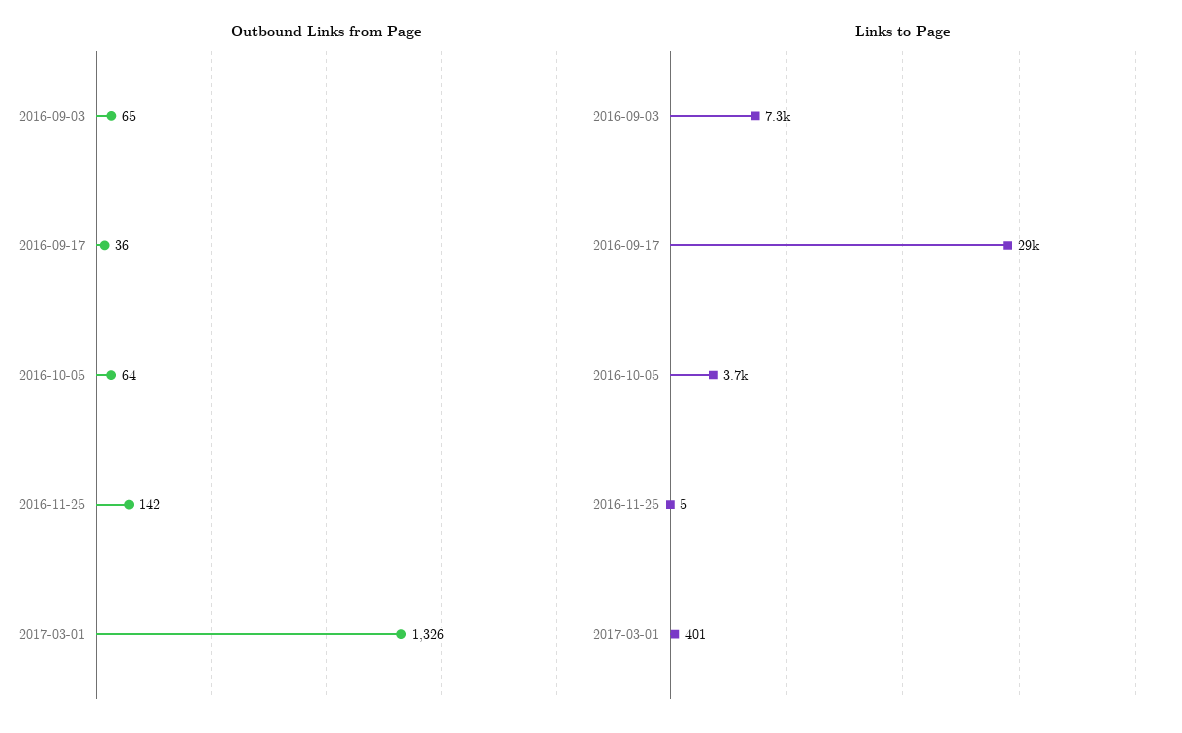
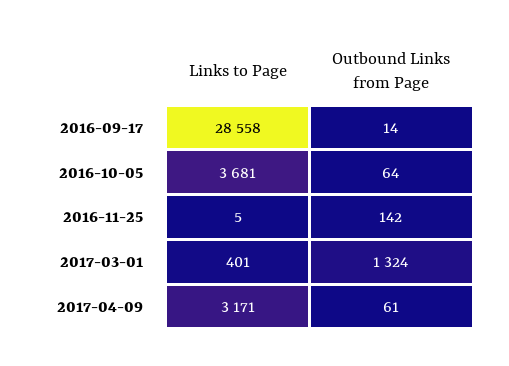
Outbound Links from Page, 2016-09-03: 65 -> none
Outbound Links from Page, 2016-09-17: 36 -> 14
Outbound Links from Page, 2017-03-01: 1326 -> 1324
Links to Page, 2016-09-03: 7300 -> none
Links to Page, 2017-04-09: none -> 3171
Outbound Links from Page, 2017-04-09: none -> 61

